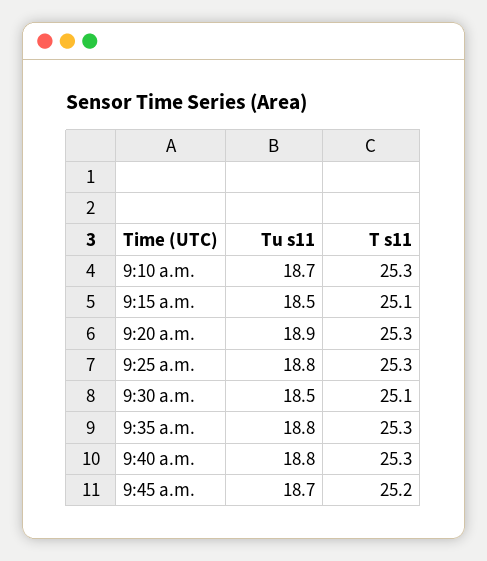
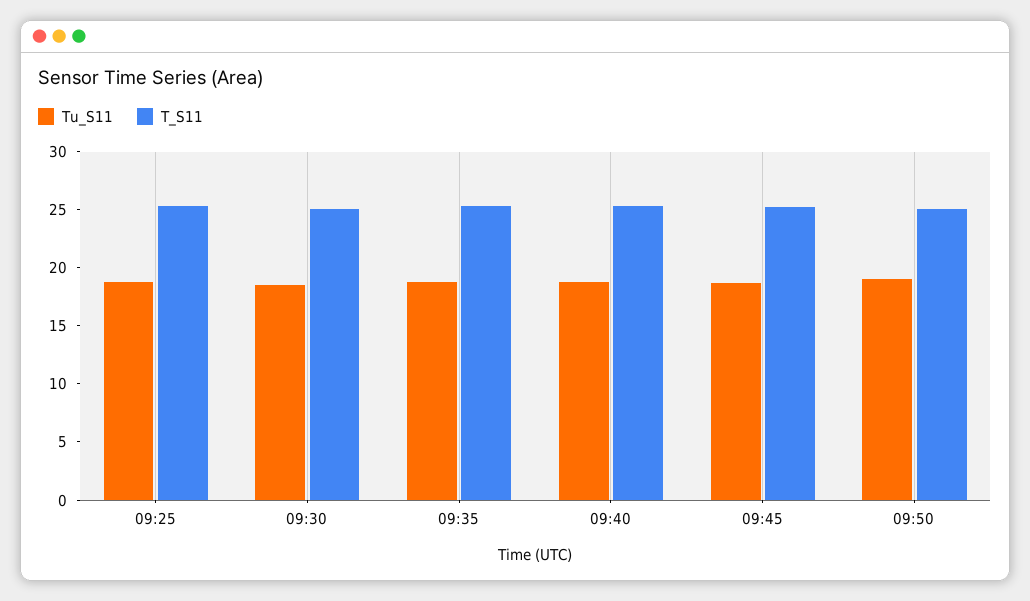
Tu s11, 9:10 a.m.: 18.7 -> none
T s11, 9:10 a.m.: 25.3 -> none
Tu s11, 9:15 a.m.: 18.5 -> none
T s11, 9:15 a.m.: 25.1 -> none
Tu s11, 9:20 a.m.: 18.9 -> none
T s11, 9:20 a.m.: 25.3 -> none
Tu s11, 09:50: none -> 19
T s11, 09:50: none -> 25

